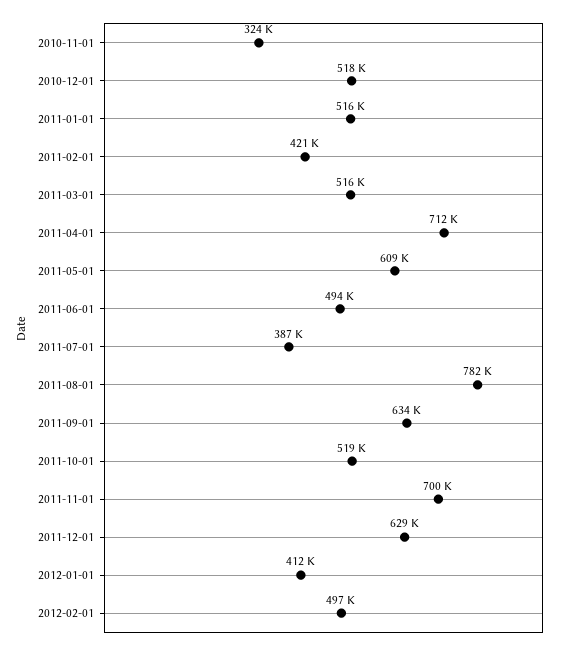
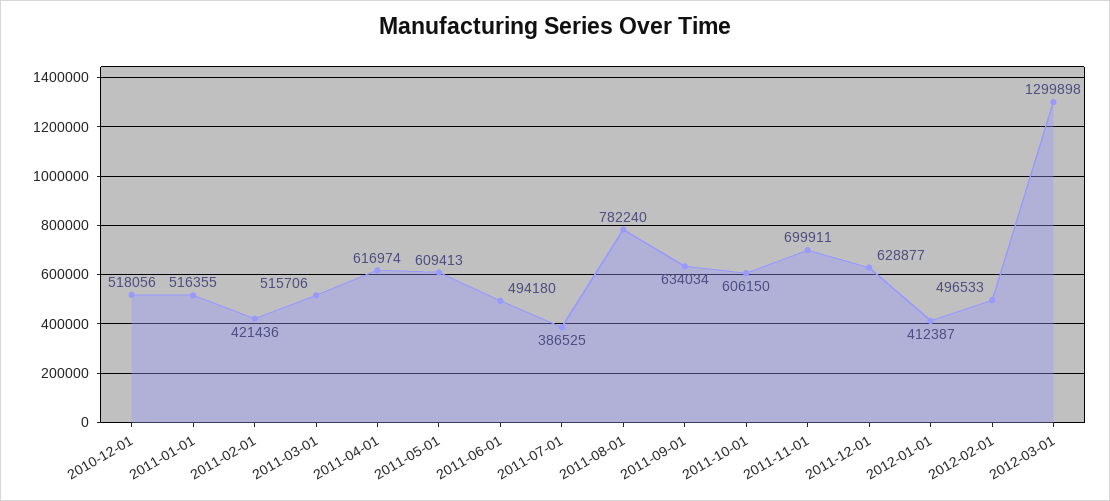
2010-11-01: 324000 -> none
2011-04-01: 712000 -> 616974
2011-10-01: 519000 -> 606150
2012-03-01: none -> 1299898

